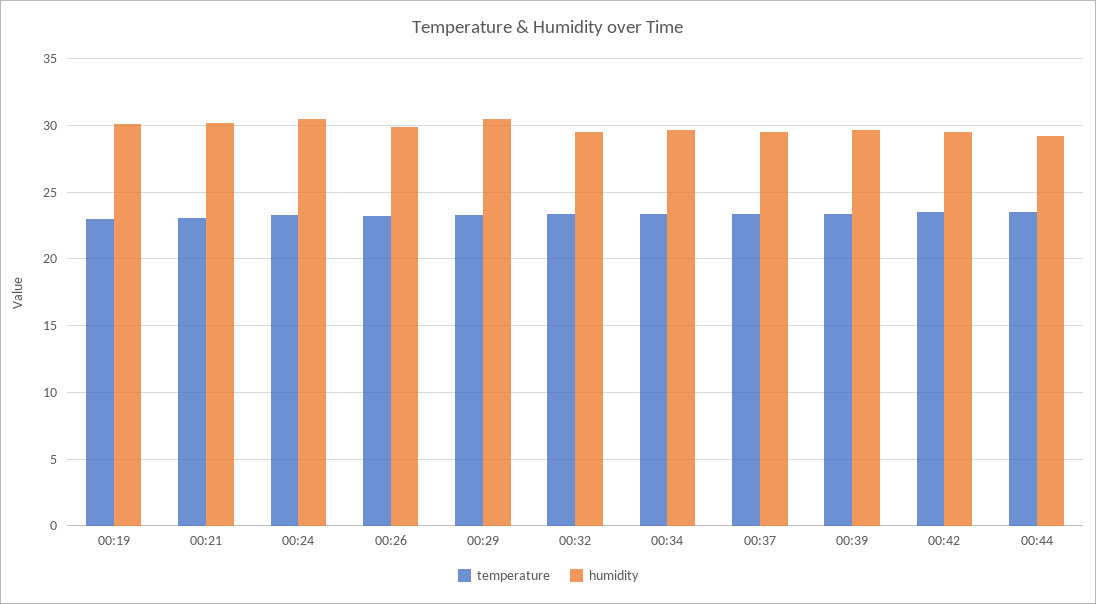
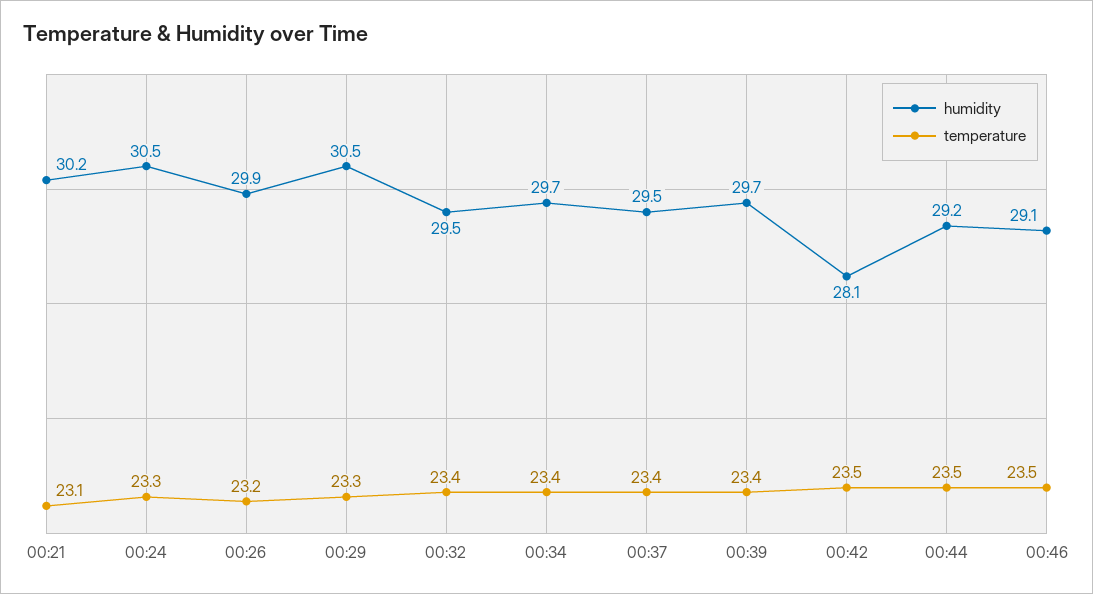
temperature, 00:19: 23 -> none
humidity, 00:19: 30 -> none
humidity, 00:42: 29.5 -> 28.1
humidity, 00:46: none -> 29.1
temperature, 00:46: none -> 23.5

